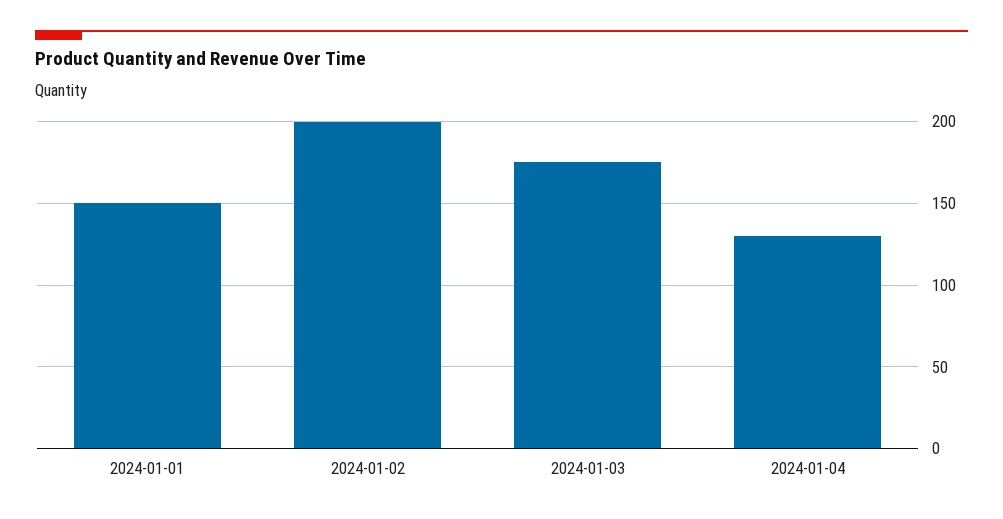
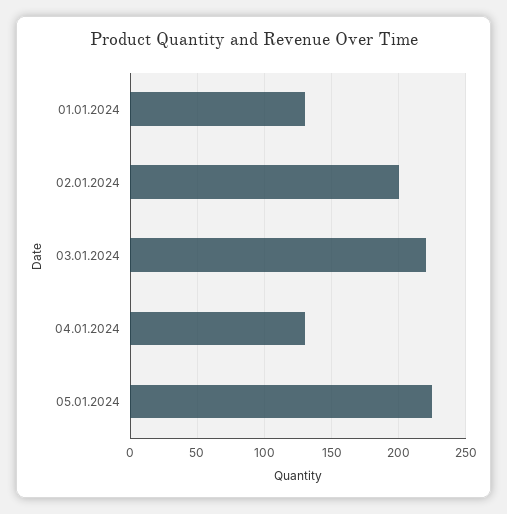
2024-01-01: 150 -> 130
2024-01-03: 175 -> 220
05.01.2024: none -> 225

